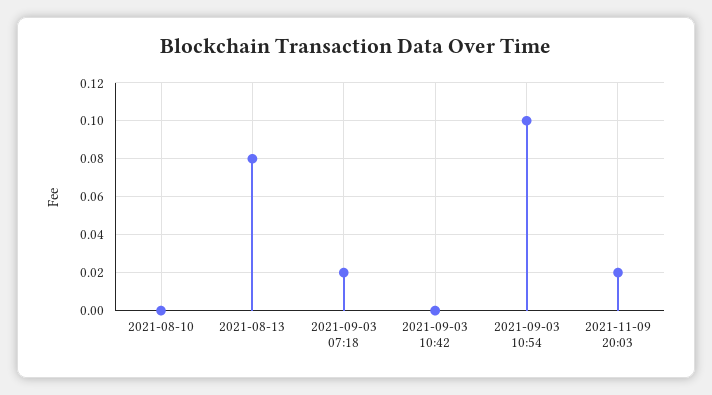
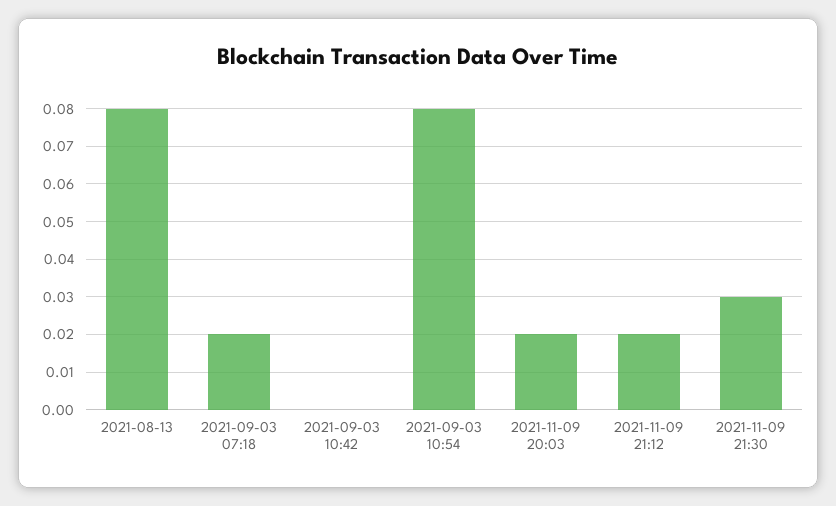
2021-08-10: 0 -> none
2021-09-03 10:54: 0.1 -> 0.08
2021-11-09 21:12: none -> 0.02
2021-11-09 21:30: none -> 0.03

